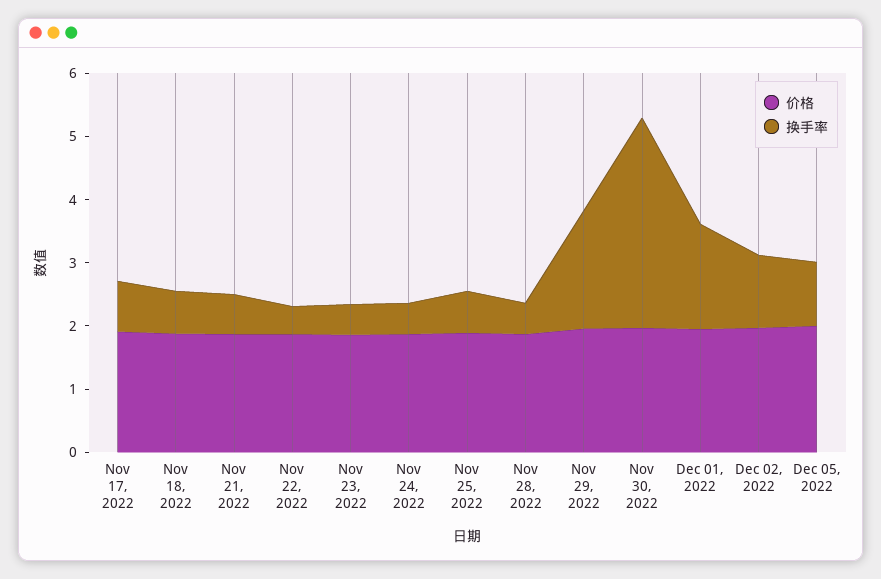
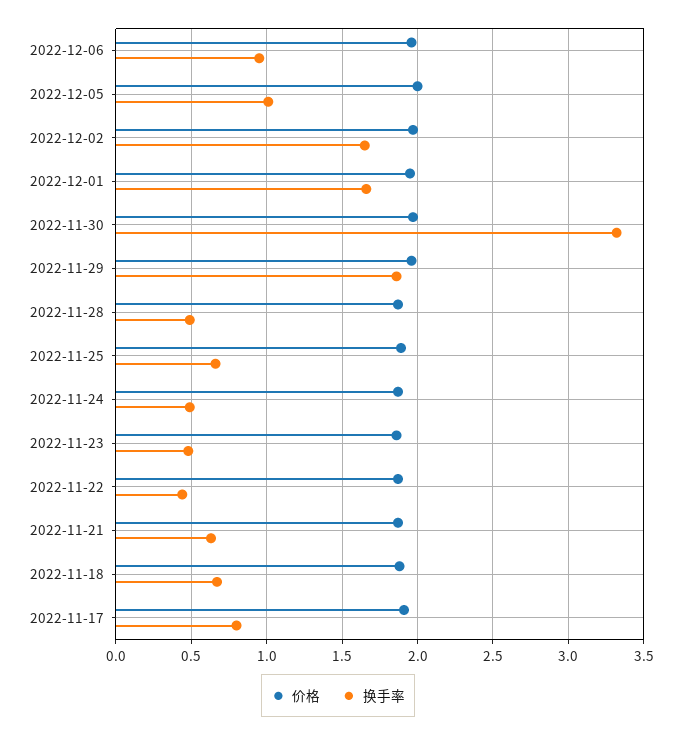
换手率, Dec 02, 2022: 1.2 -> 1.65
价格, 2022-12-06: none -> 1.95
换手率, 2022-12-06: none -> 0.95

